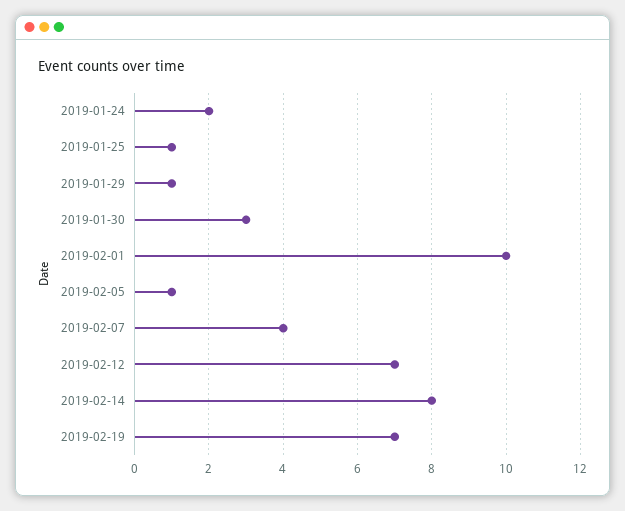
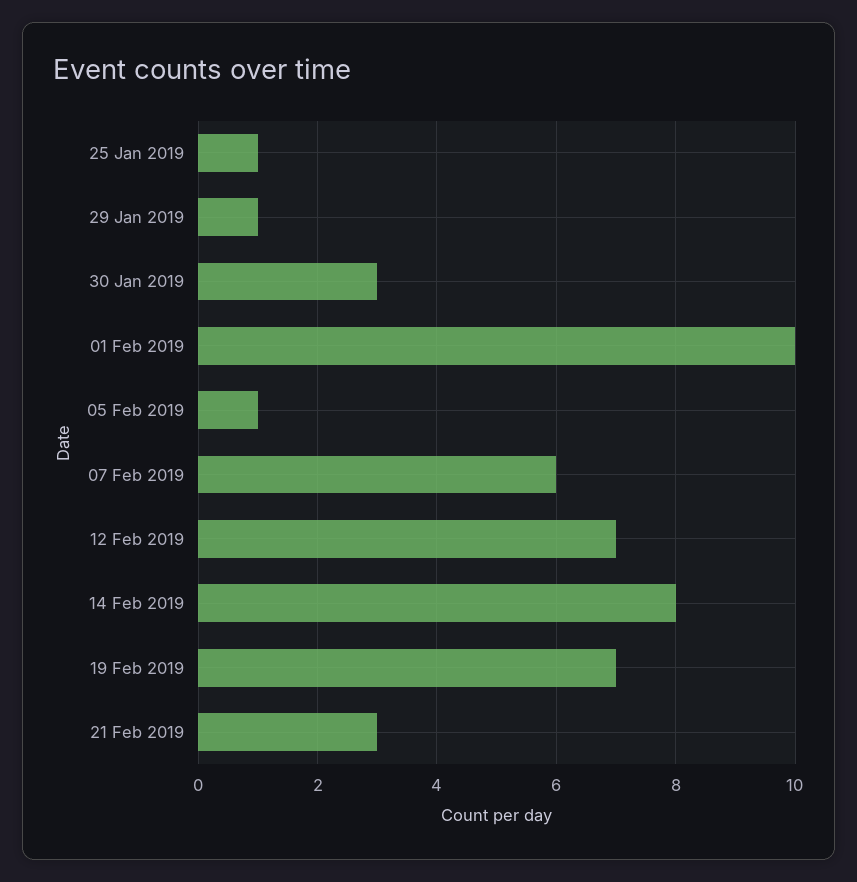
2019-01-24: 2 -> none
2019-02-07: 4 -> 6
21 Feb 2019: none -> 3

